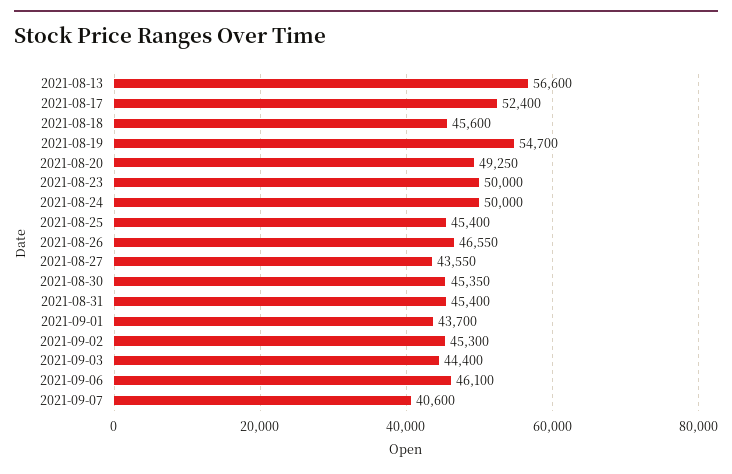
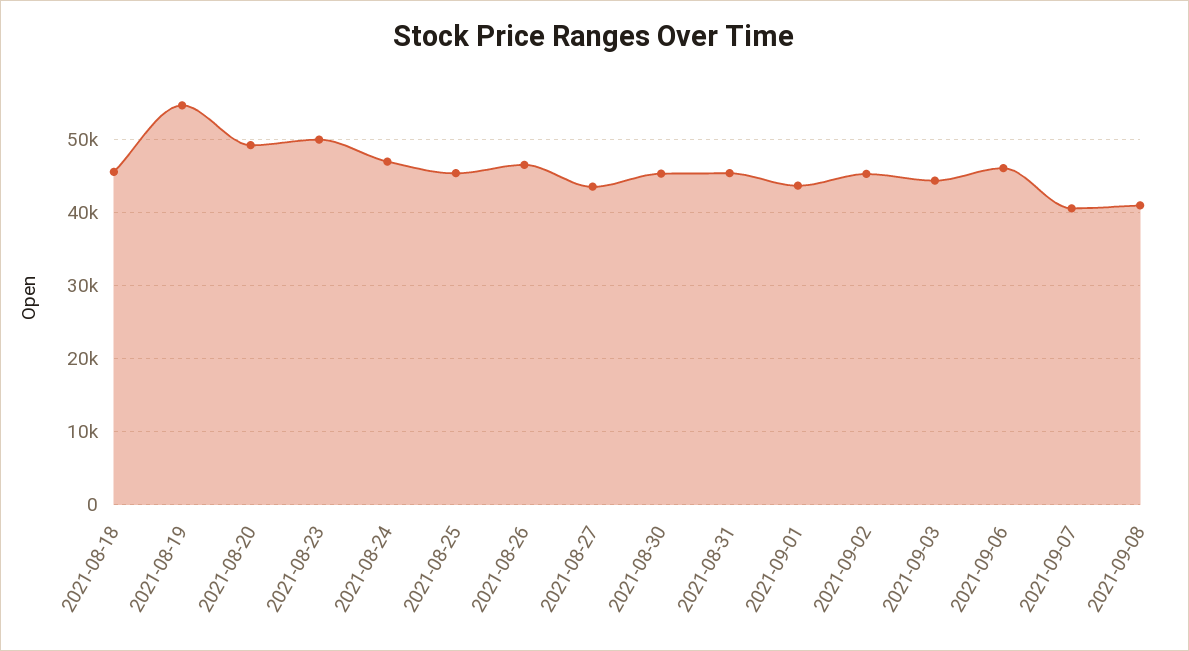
2021-08-13: 56600 -> none
2021-08-17: 52400 -> none
2021-08-24: 50000 -> 47000
2021-09-08: none -> 41000

